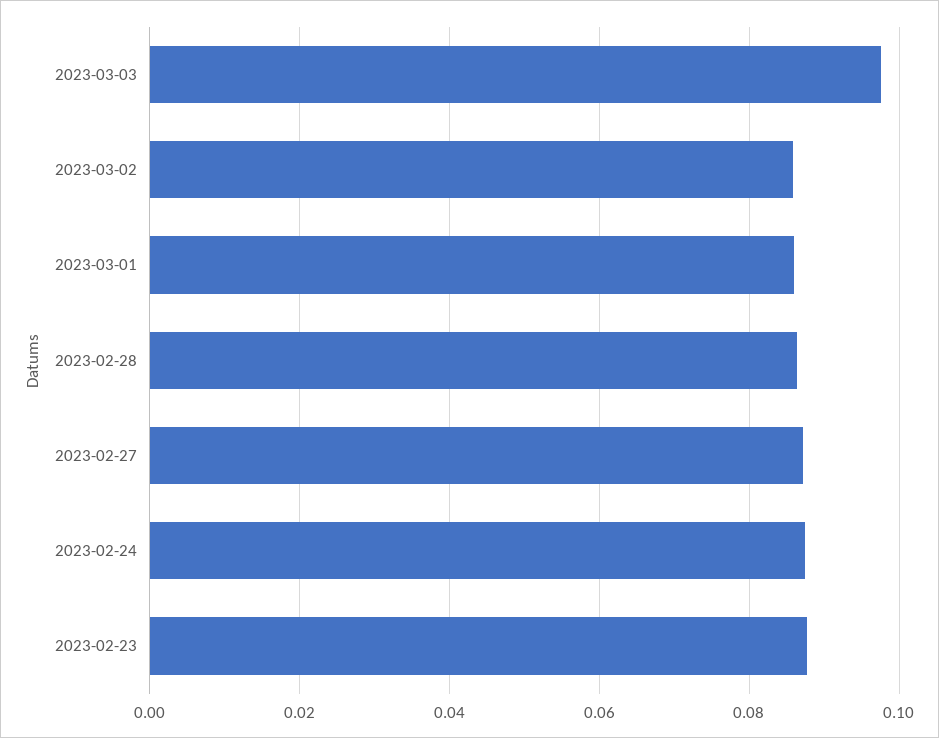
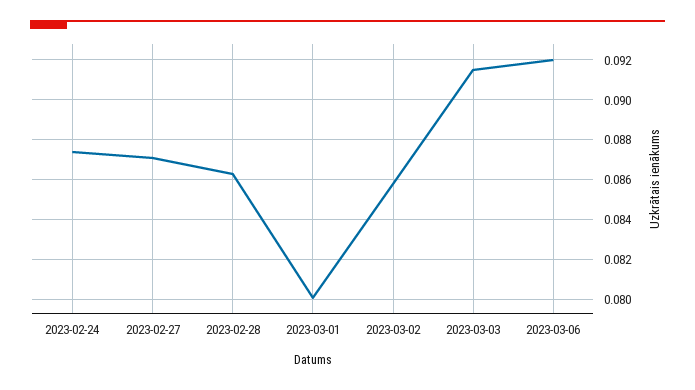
2023-03-03: 0.098 -> 0.0915
2023-03-01: 0.086 -> 0.08
2023-02-23: 0.088 -> none
2023-03-06: none -> 0.092

